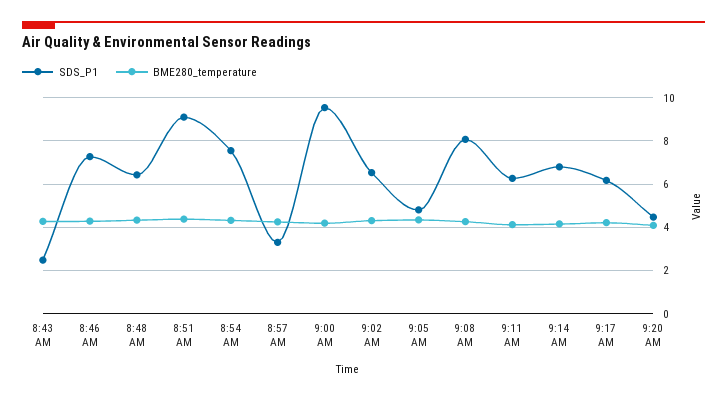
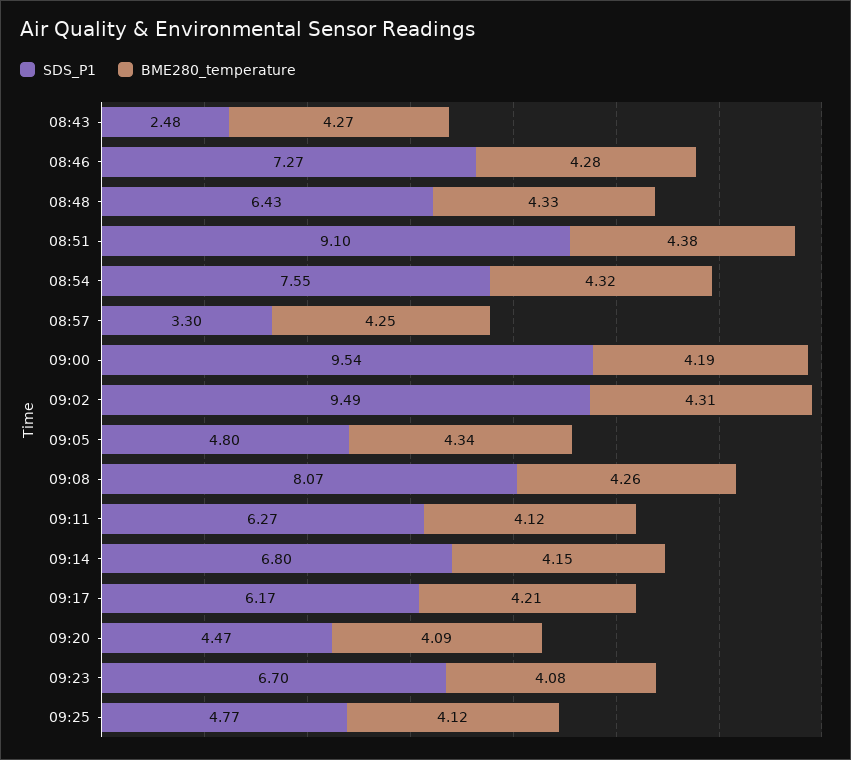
SDS_P1, 9:02 AM: 6.5 -> 9.49
SDS_P1, 09:23: none -> 6.7
BME280_temperature, 09:23: none -> 4.08
SDS_P1, 09:25: none -> 4.77
BME280_temperature, 09:25: none -> 4.12

